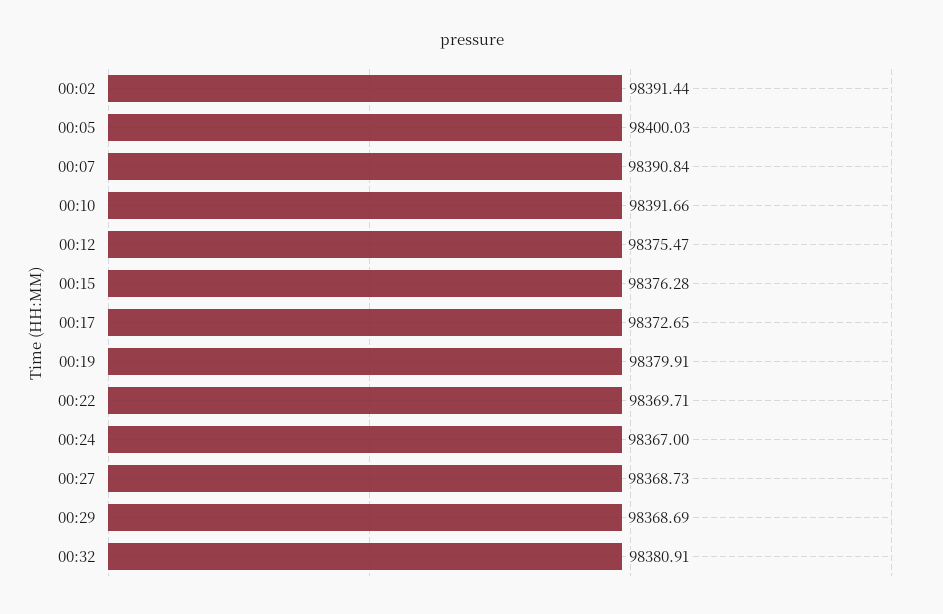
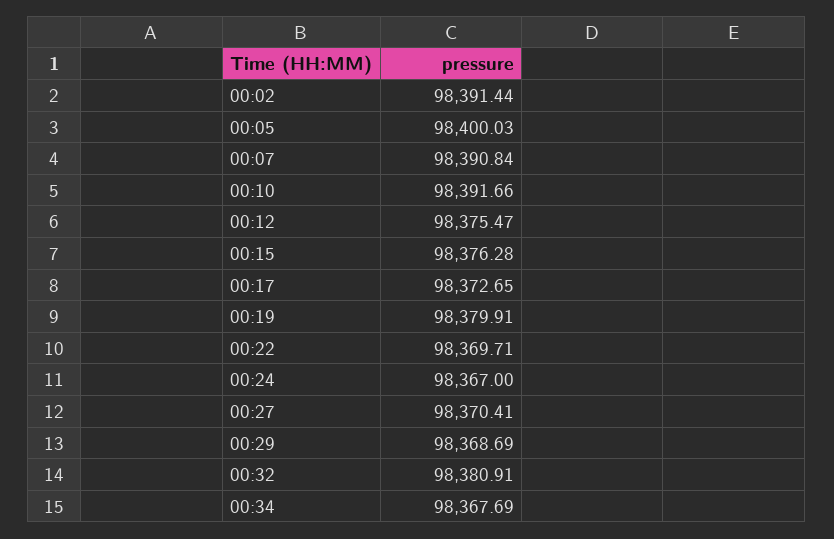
00:27: 98368.73 -> 98370.41
00:34: none -> 98367.69

